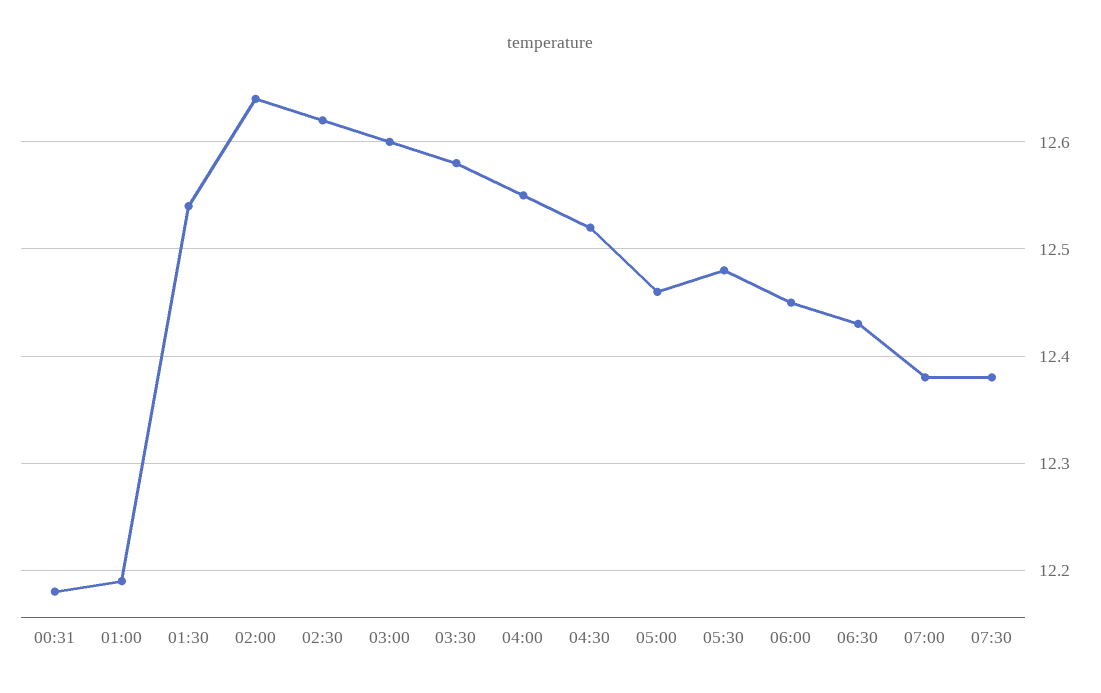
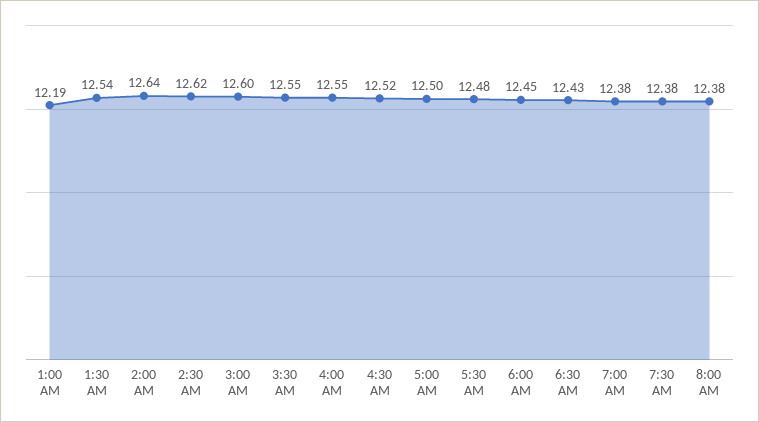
00:31: 12.18 -> none
03:30: 12.58 -> 12.55
05:00: 12.46 -> 12.5
8:00 AM: none -> 12.38

